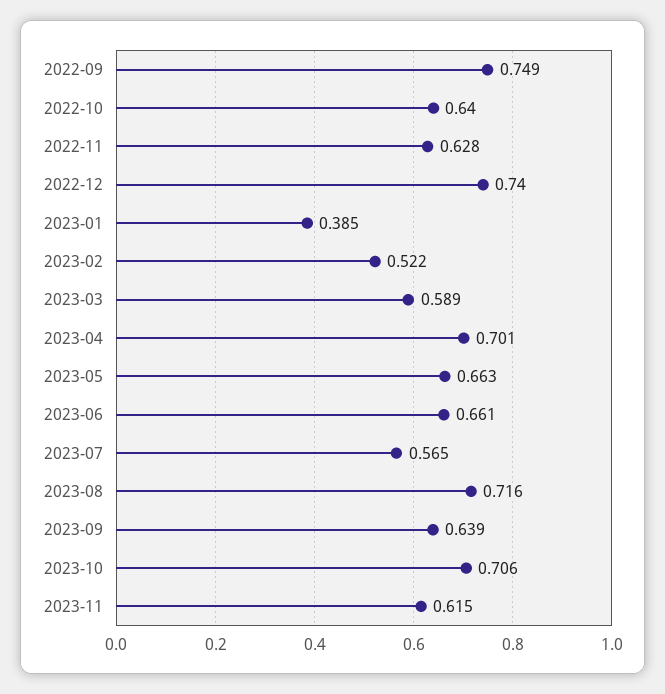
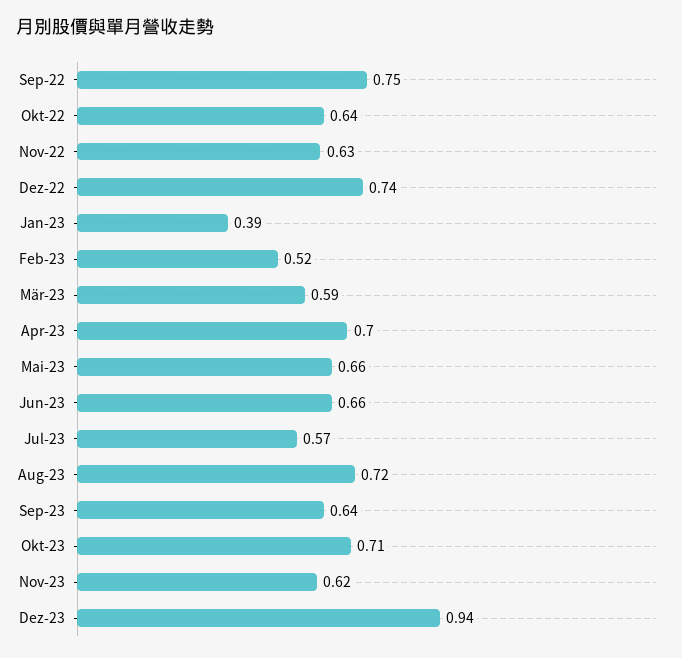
Dez-23: none -> 0.94

